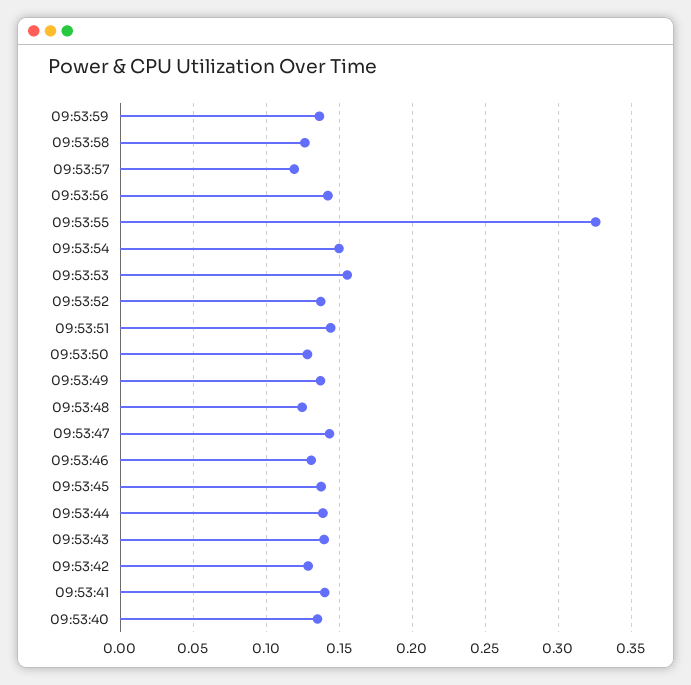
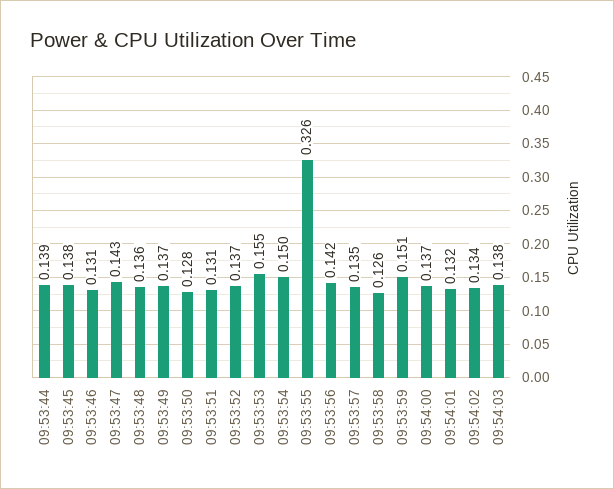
09:53:59: 0.135 -> 0.151
09:53:57: 0.12 -> 0.135
09:53:51: 0.145 -> 0.131
09:53:48: 0.125 -> 0.136
09:53:43: 0.14 -> none
09:53:42: 0.13 -> none
09:53:41: 0.14 -> none
09:53:40: 0.135 -> none
09:54:00: none -> 0.137
09:54:01: none -> 0.132
09:54:02: none -> 0.134
09:54:03: none -> 0.138

